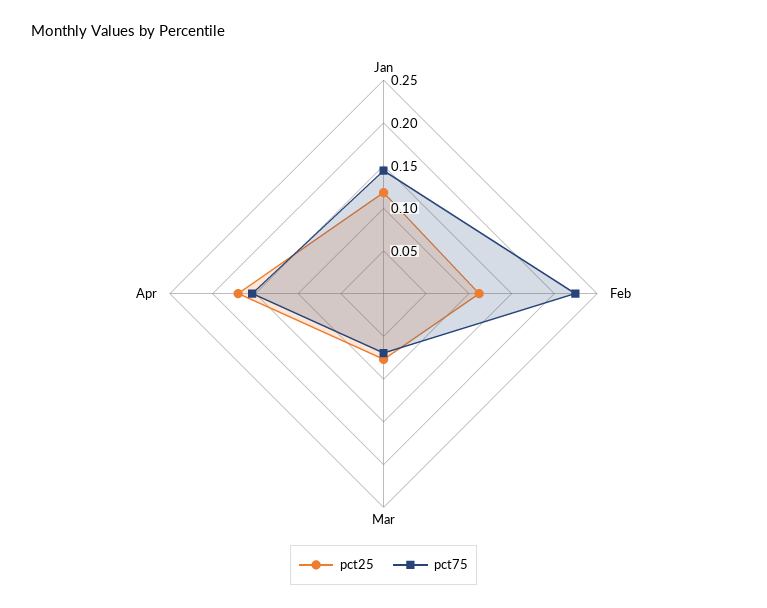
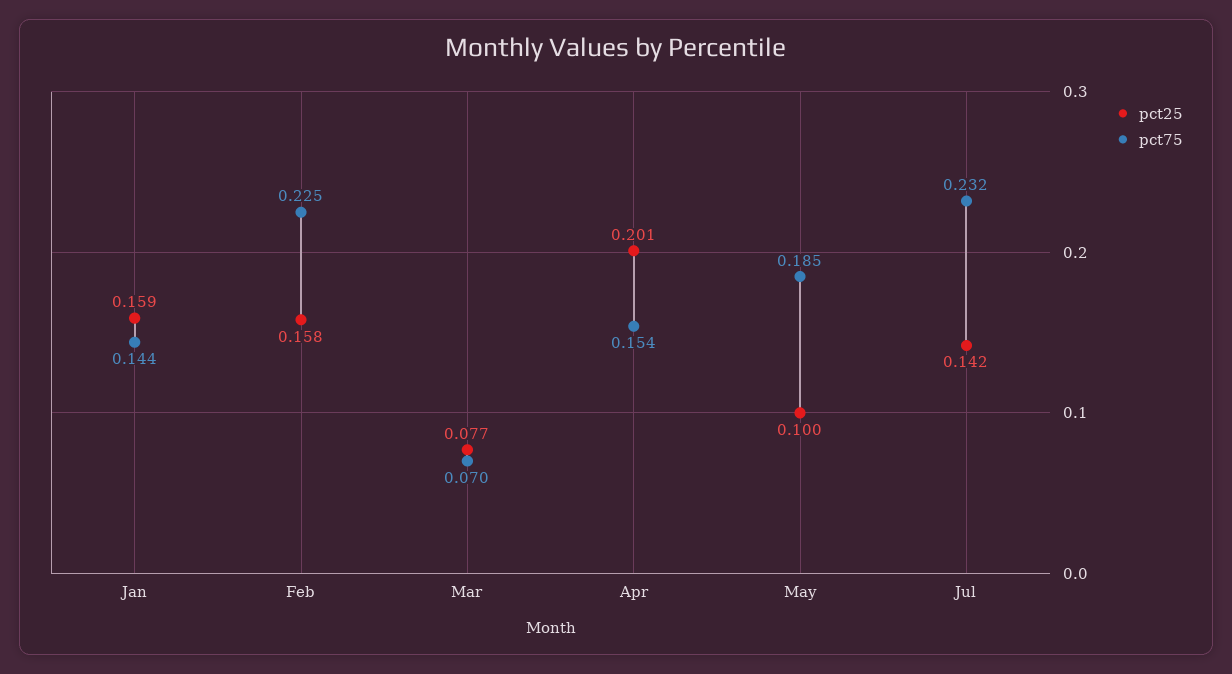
pct25, Jan: 0.12 -> 0.159
pct25, Feb: 0.11 -> 0.158
pct25, Apr: 0.17 -> 0.201
pct25, May: none -> 0.1
pct75, May: none -> 0.185
pct25, Jul: none -> 0.142
pct75, Jul: none -> 0.232

